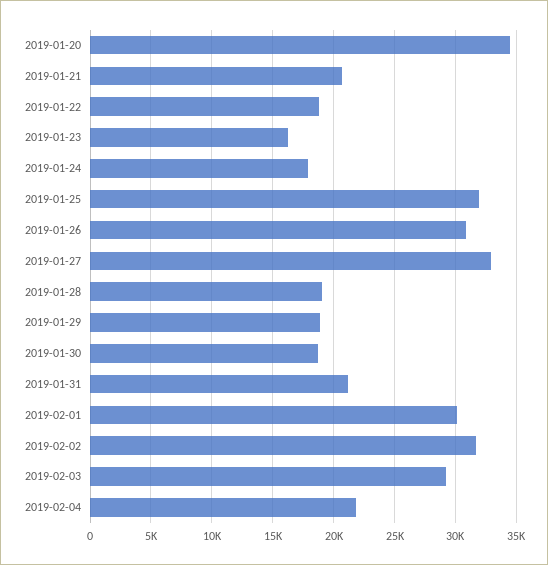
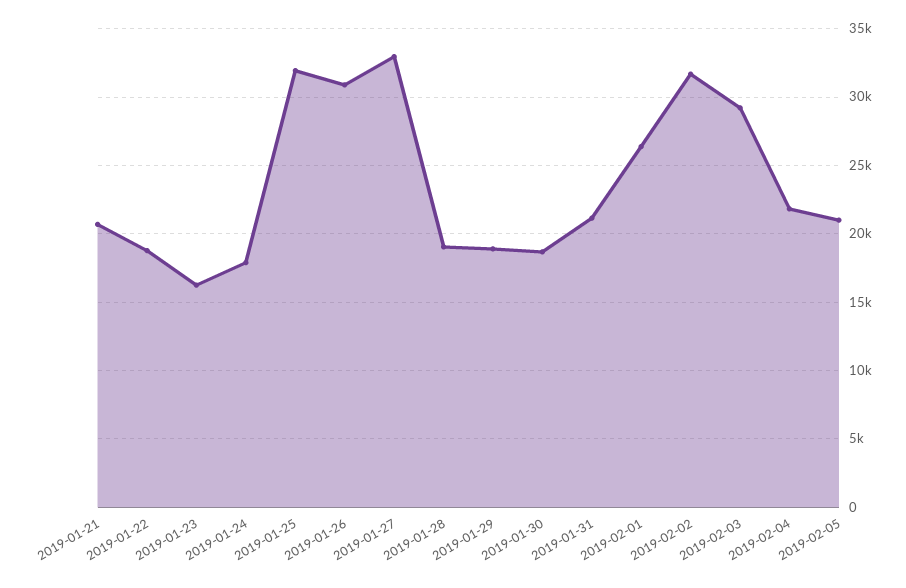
2019-01-20: 34500 -> none
2019-02-01: 30000 -> 26500
2019-02-05: none -> 21000

